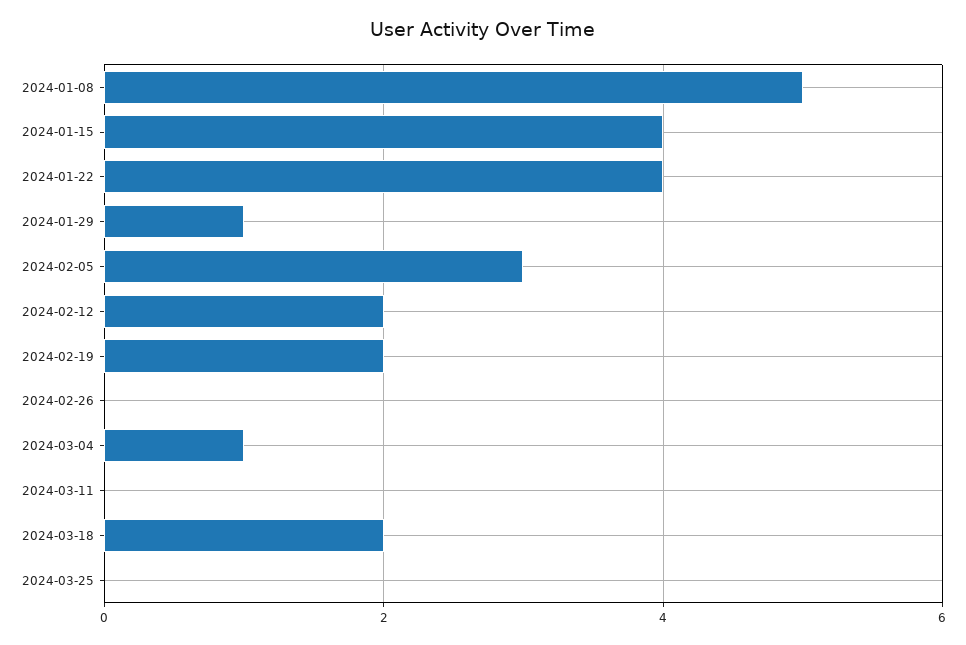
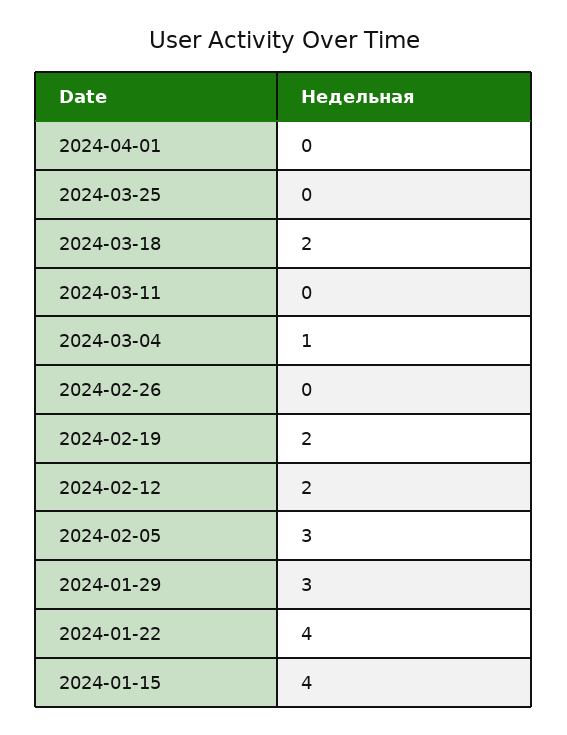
2024-01-08: 5 -> none
2024-01-29: 1 -> 3
2024-04-01: none -> 0

